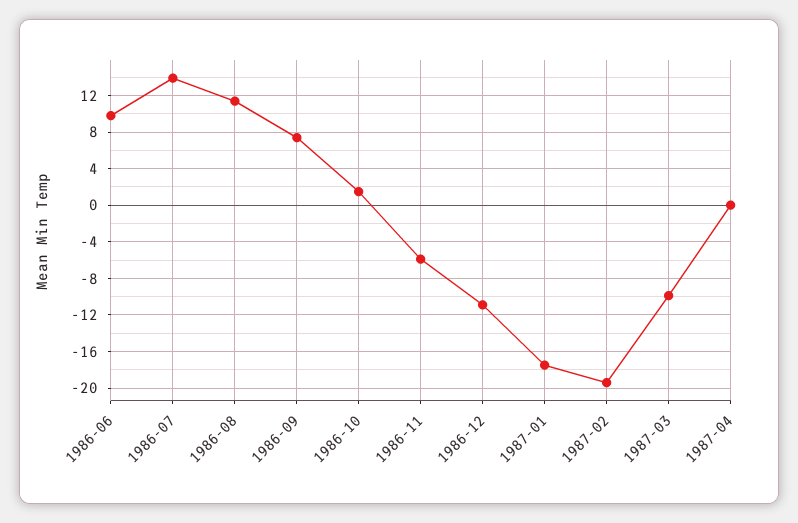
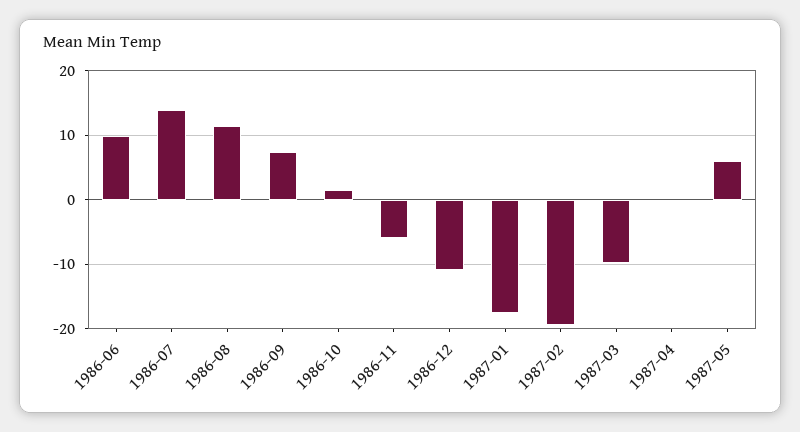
1987-05: none -> 6

